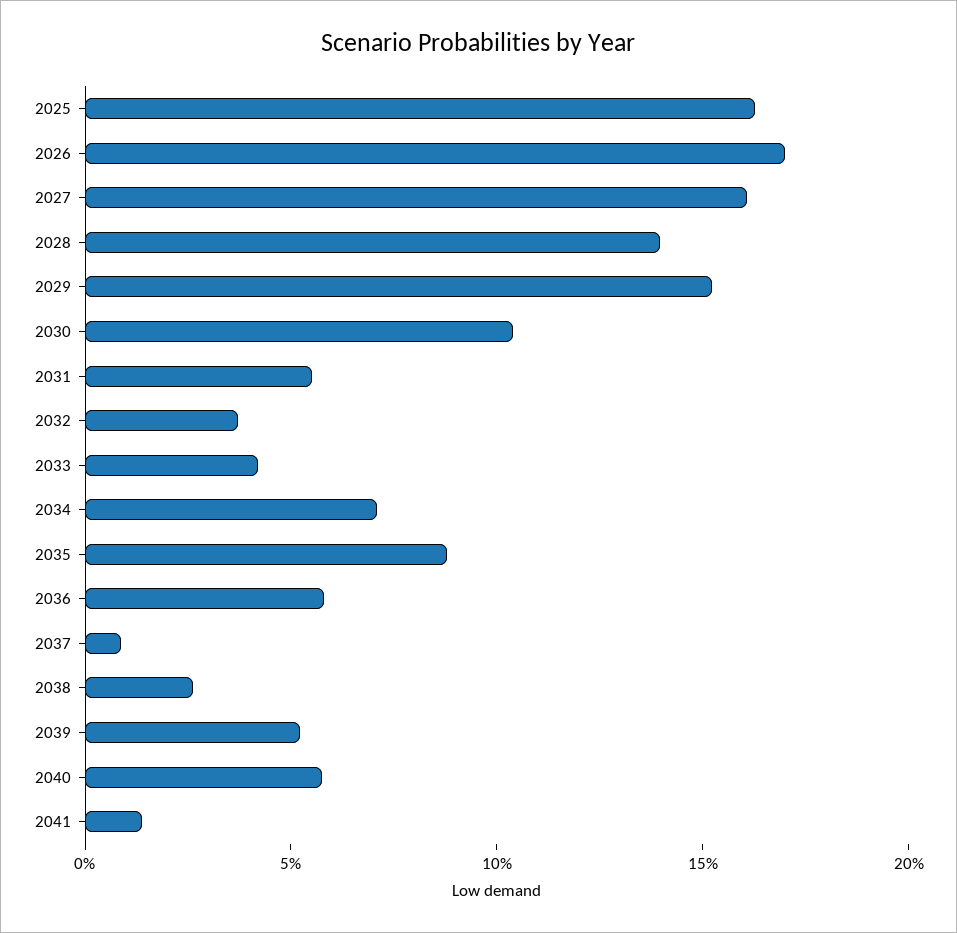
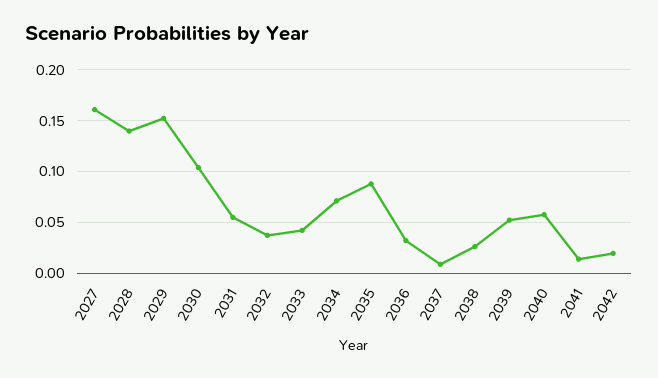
2025: 0.16 -> none
2026: 0.17 -> none
2036: 0.06 -> 0.03
2042: none -> 0.02

